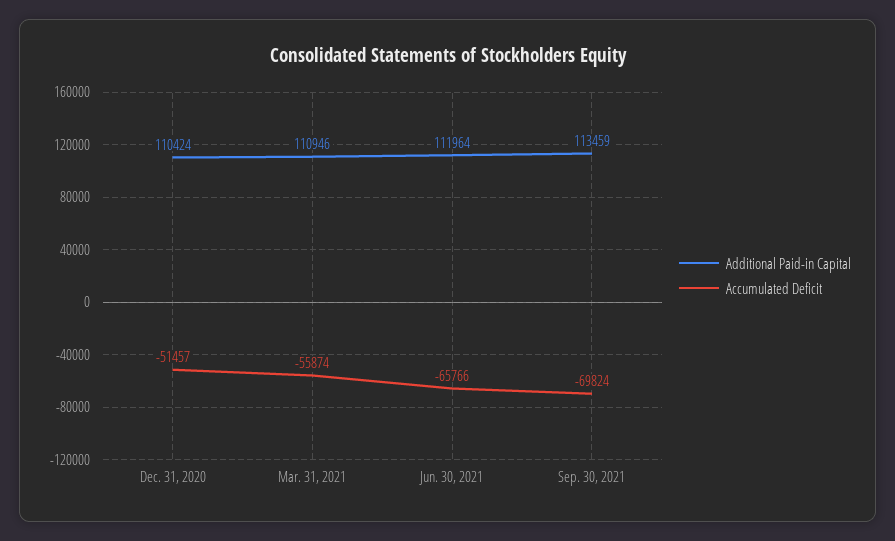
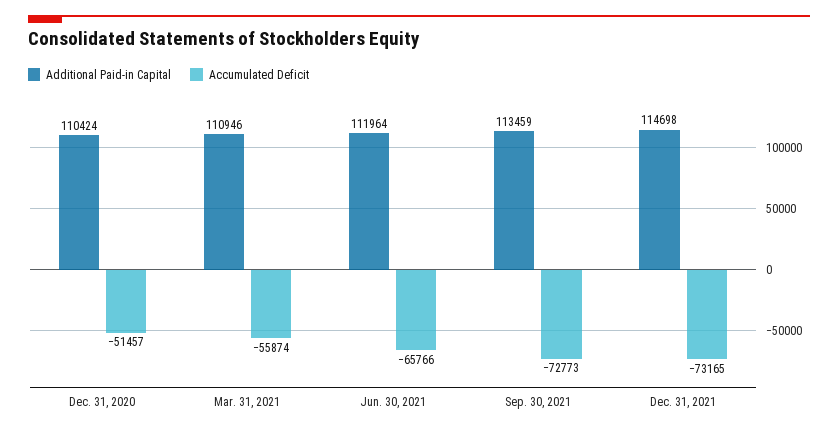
Accumulated Deficit, Sep. 30, 2021: -69824 -> -72773
Additional Paid-in Capital, Dec. 31, 2021: none -> 114698
Accumulated Deficit, Dec. 31, 2021: none -> -73165

